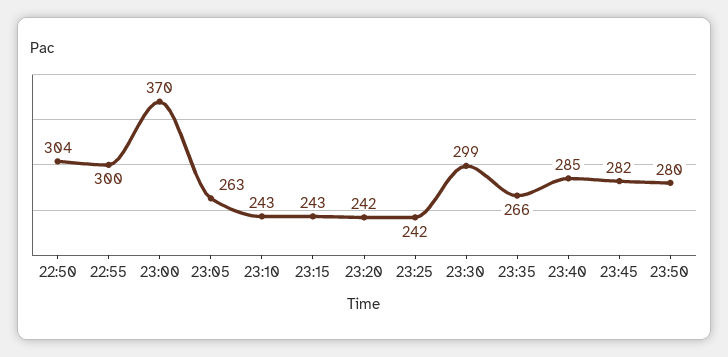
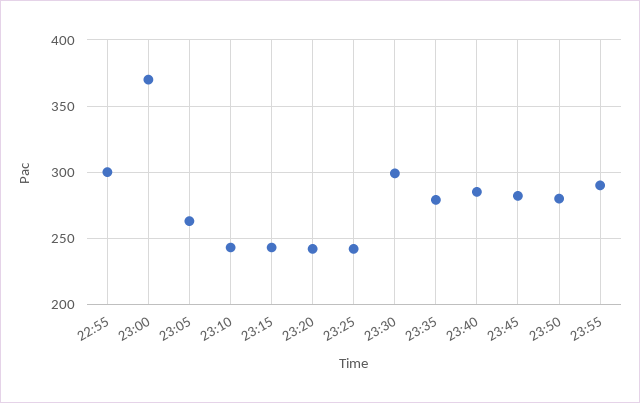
22:50: 304 -> none
23:35: 266 -> 280
23:55: none -> 290

